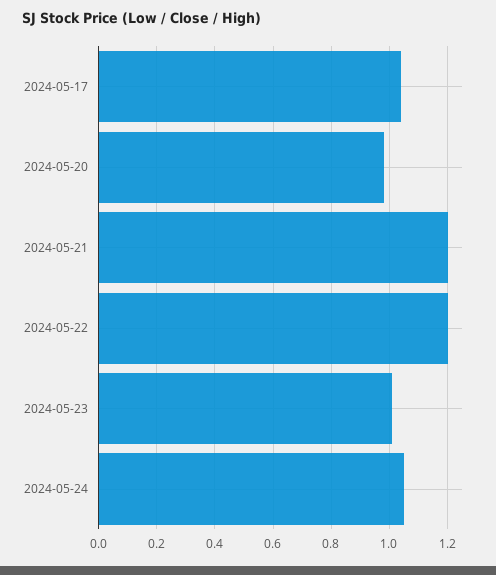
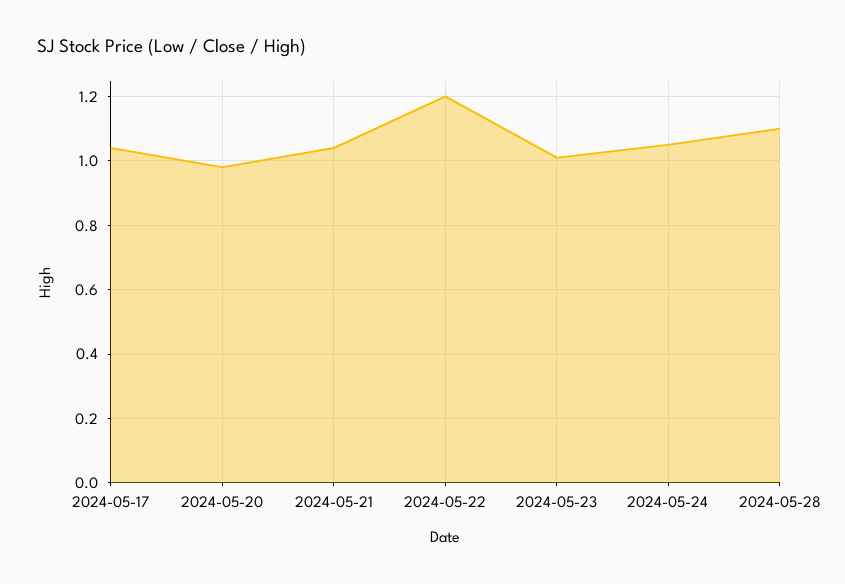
2024-05-21: 1.2 -> 1.05
2024-05-28: none -> 1.1

